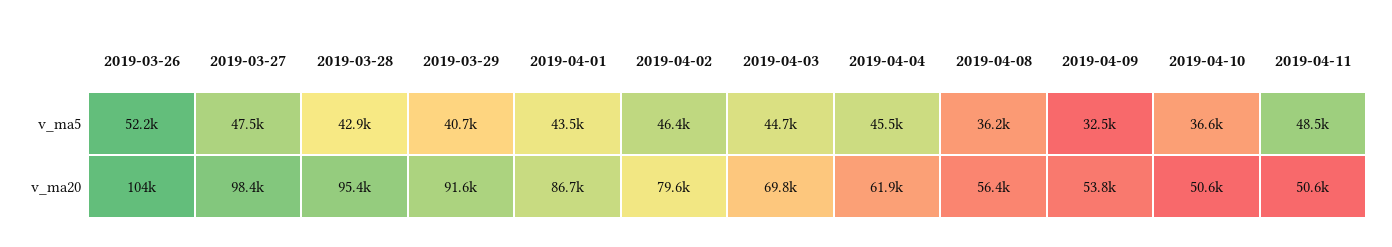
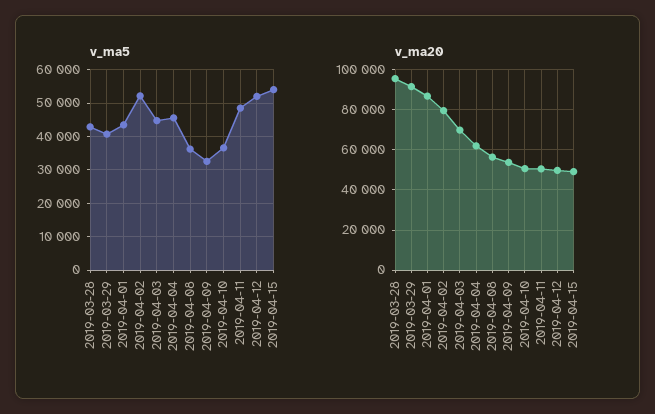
v_ma5, 2019-03-26: 52200 -> none
v_ma5, 2019-03-27: 47500 -> none
v_ma5, 2019-04-02: 46400 -> 52000
v_ma20, 2019-03-26: 104000 -> none
v_ma20, 2019-03-27: 98400 -> none
v_ma5, 2019-04-12: none -> 52000
v_ma5, 2019-04-15: none -> 54000
v_ma20, 2019-04-12: none -> 50000
v_ma20, 2019-04-15: none -> 50000

